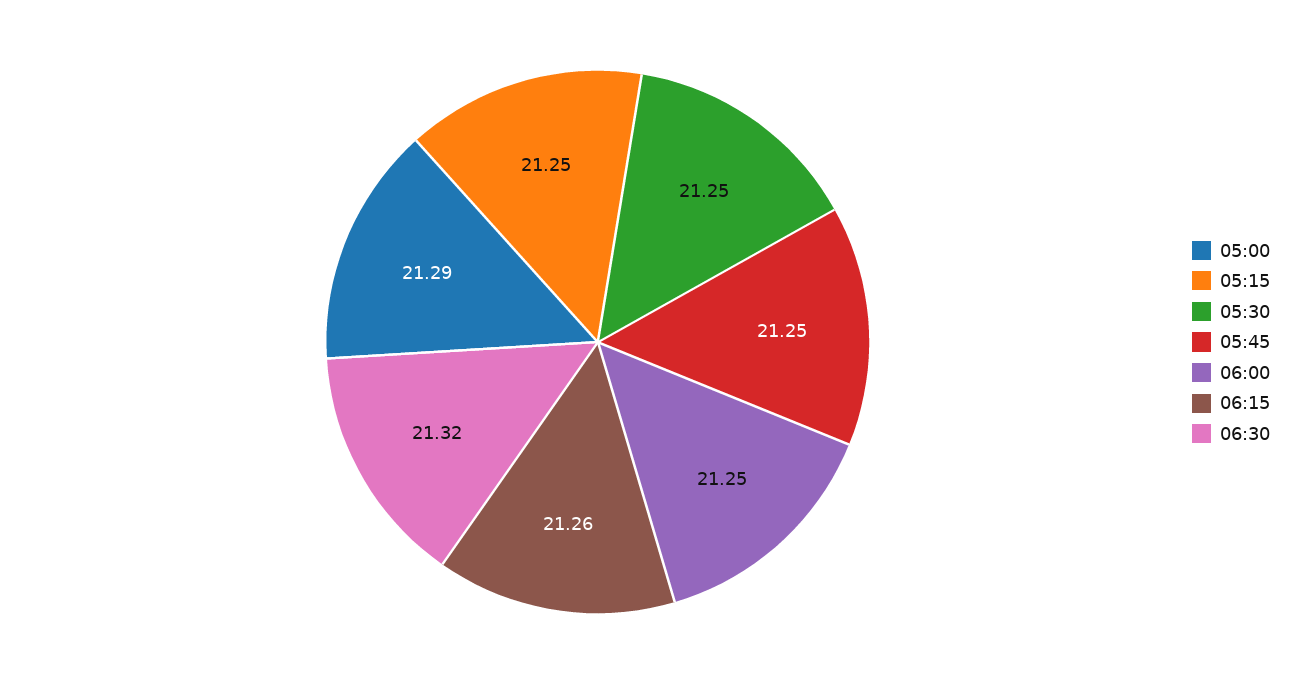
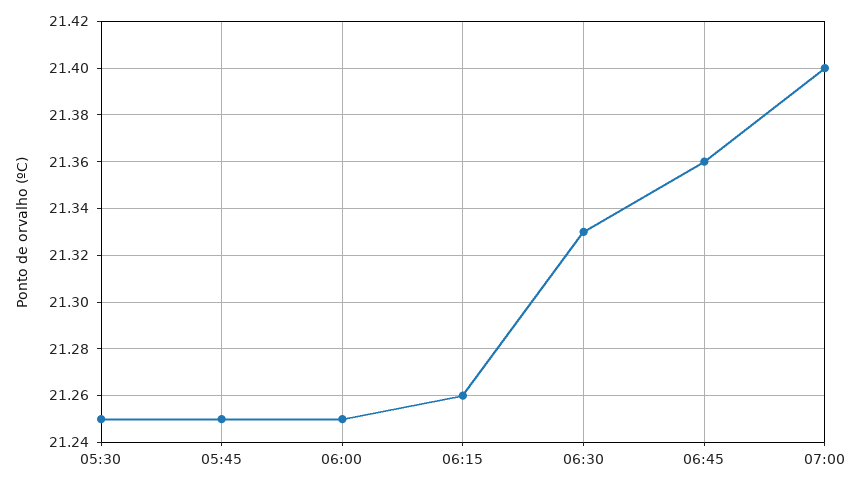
05:00: 21.29 -> none
05:15: 21.25 -> none
06:30: 21.32 -> 21.33
06:45: none -> 21.36
07:00: none -> 21.4

